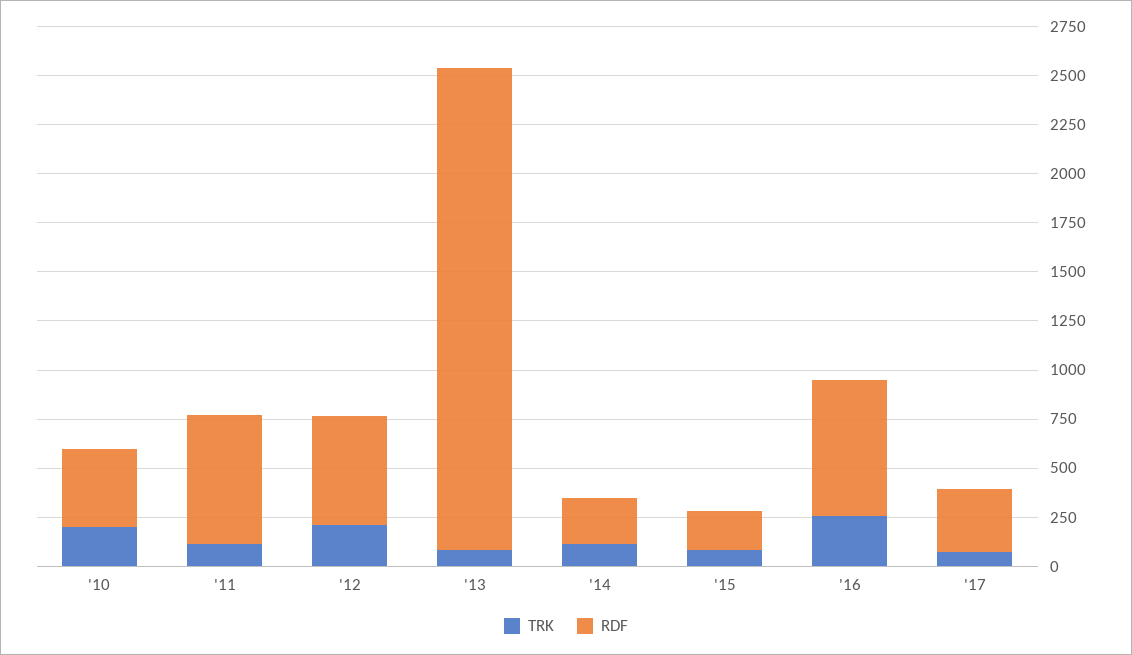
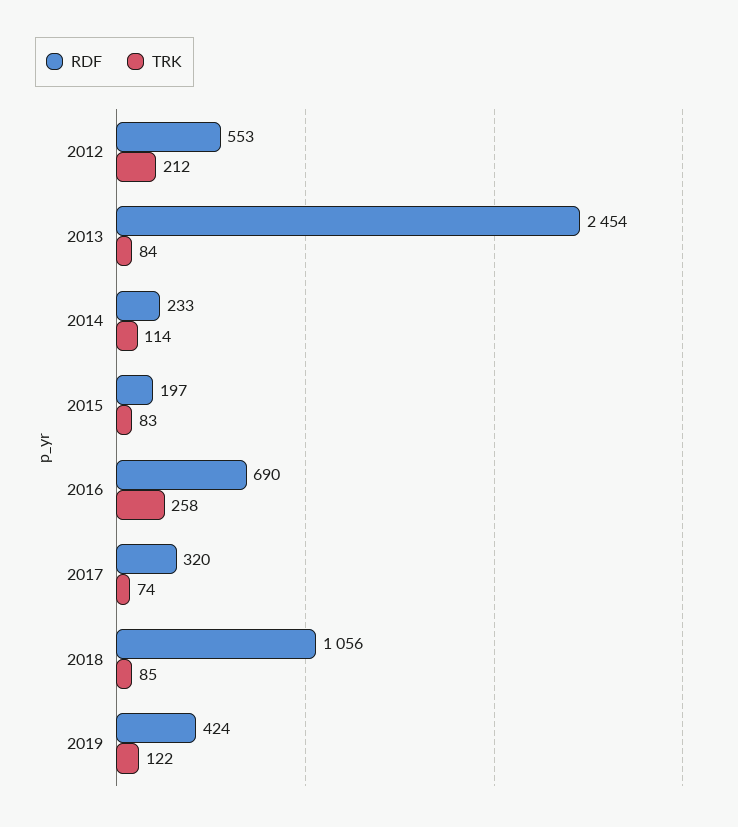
TRK, '10: 200 -> none
RDF, '10: 400 -> none
TRK, '11: 100 -> none
RDF, '11: 650 -> none
RDF, 2018: none -> 1056
TRK, 2018: none -> 85
RDF, 2019: none -> 424
TRK, 2019: none -> 122

